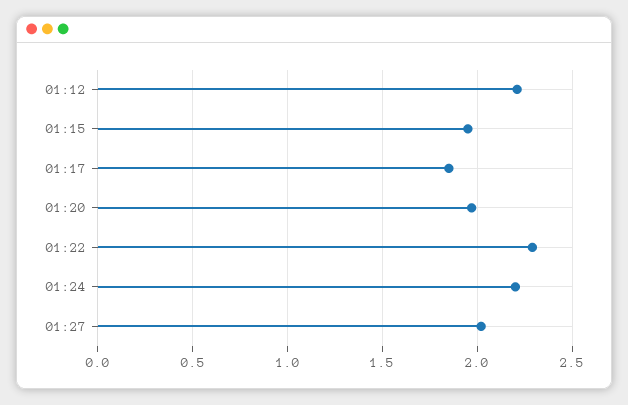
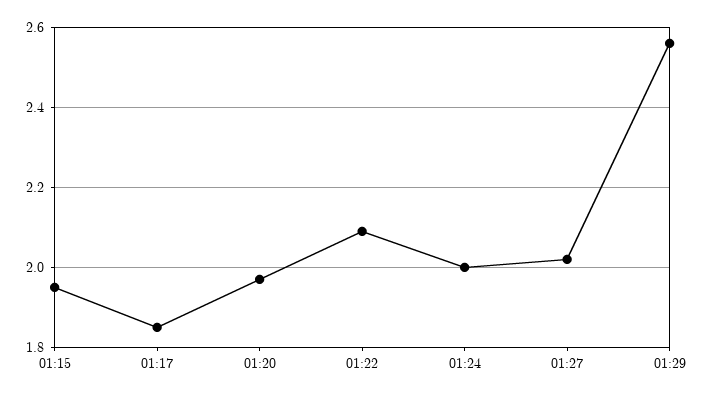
01:12: 2.2 -> none
01:22: 2.3 -> 2.1
01:24: 2.2 -> 2
01:29: none -> 2.55

